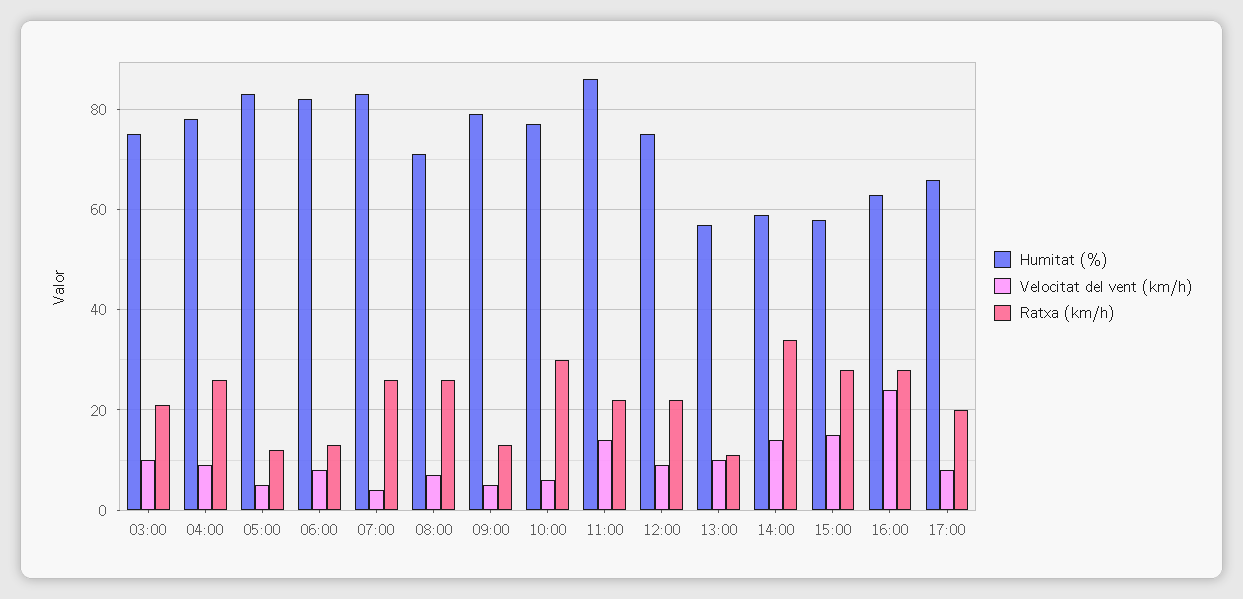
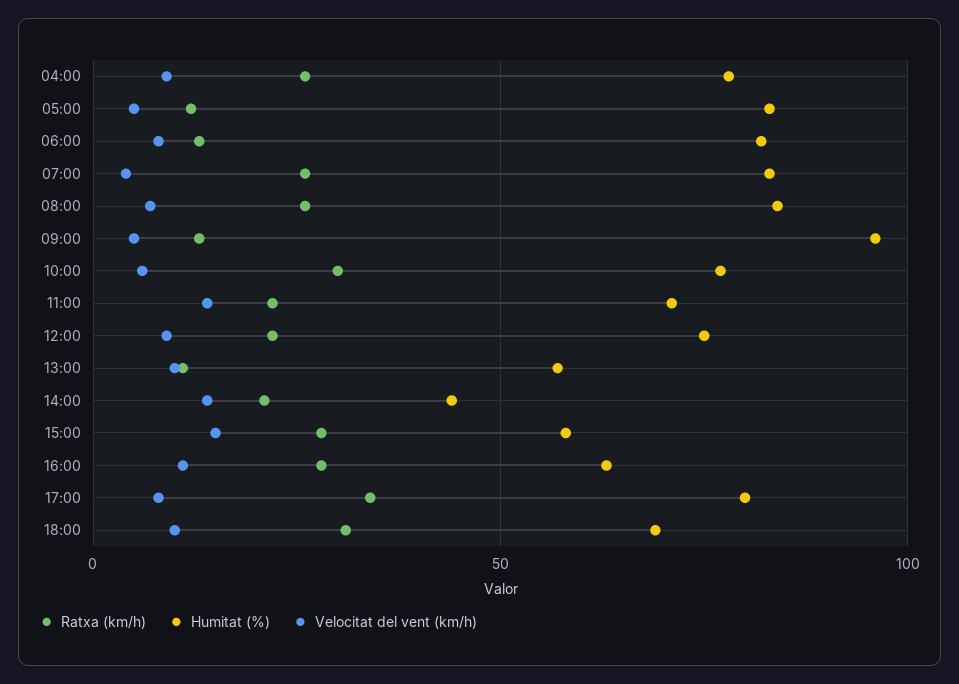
Humitat (%), 03:00: 75 -> none
Velocitat del vent (km/h), 03:00: 10 -> none
Ratxa (km/h), 03:00: 20 -> none
Humitat (%), 08:00: 70 -> 85
Humitat (%), 09:00: 80 -> 95
Humitat (%), 11:00: 85 -> 70
Humitat (%), 14:00: 60 -> 45
Ratxa (km/h), 14:00: 35 -> 20
Velocitat del vent (km/h), 16:00: 25 -> 10
Humitat (%), 17:00: 65 -> 80
Ratxa (km/h), 17:00: 20 -> 35
Ratxa (km/h), 18:00: none -> 30
Humitat (%), 18:00: none -> 70
Velocitat del vent (km/h), 18:00: none -> 10

